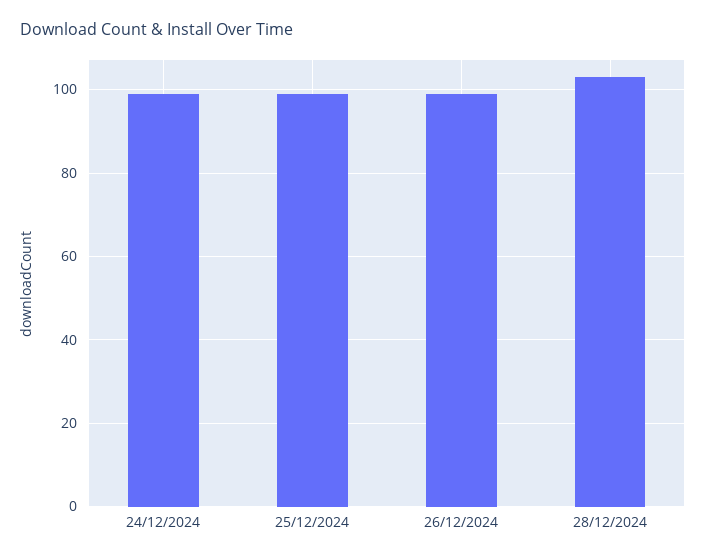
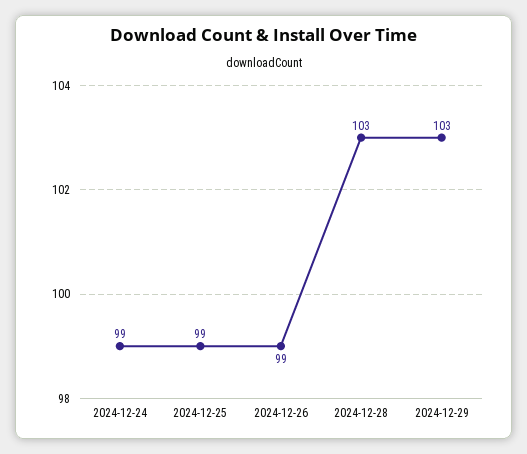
2024-12-29: none -> 103

